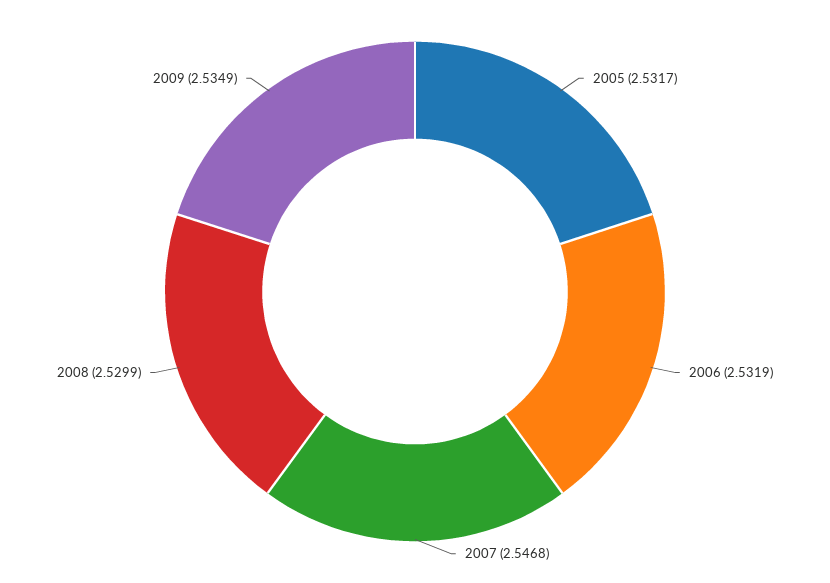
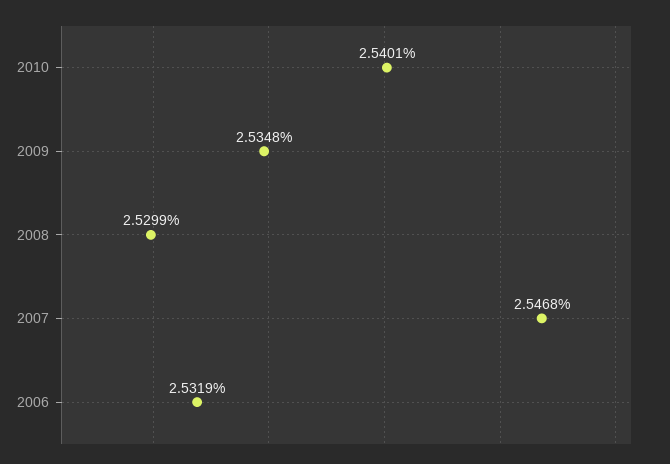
2005: 2.5317 -> none
2009: 2.5349 -> 2.5348
2010: none -> 2.5401

